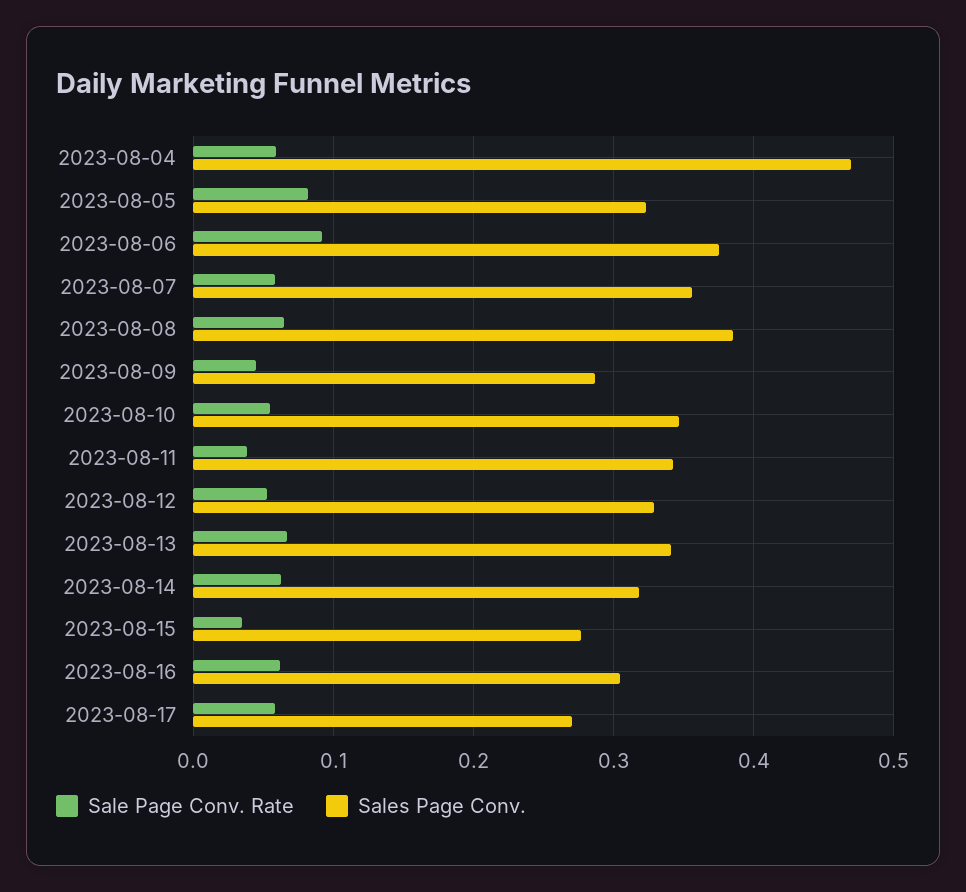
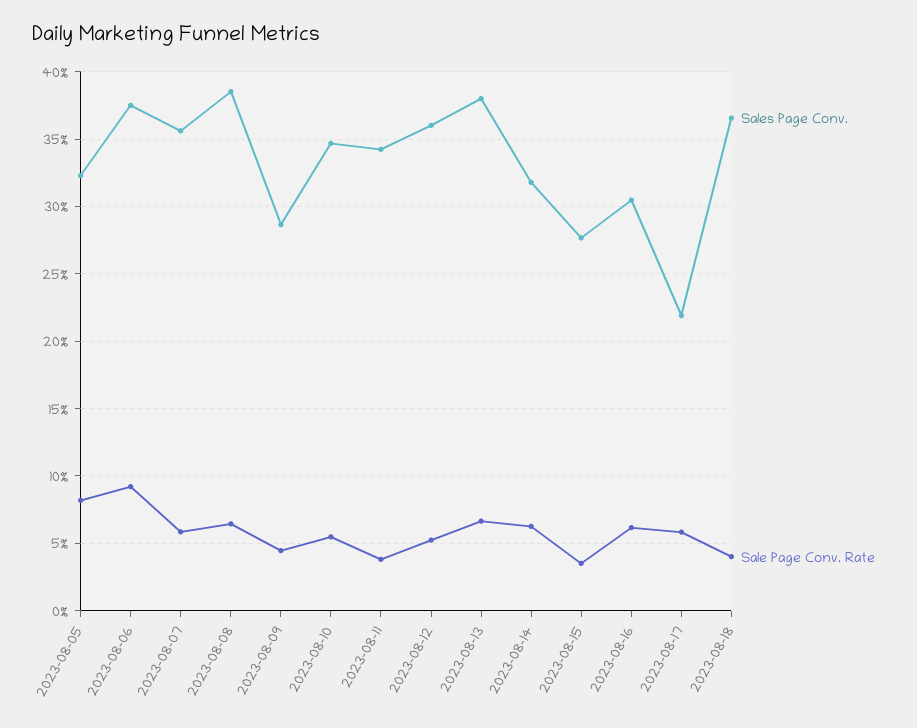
Sale Page Conv. Rate, 2023-08-04: 0.06 -> none
Sales Page Conv., 2023-08-04: 0.47 -> none
Sales Page Conv., 2023-08-12: 0.33 -> 0.36
Sales Page Conv., 2023-08-13: 0.34 -> 0.38
Sales Page Conv., 2023-08-17: 0.27 -> 0.22
Sales Page Conv., 2023-08-18: none -> 0.365
Sale Page Conv. Rate, 2023-08-18: none -> 0.04

